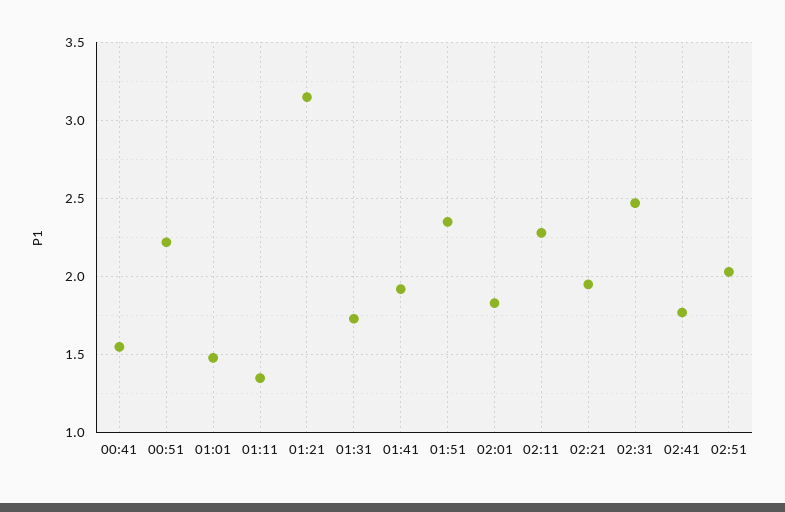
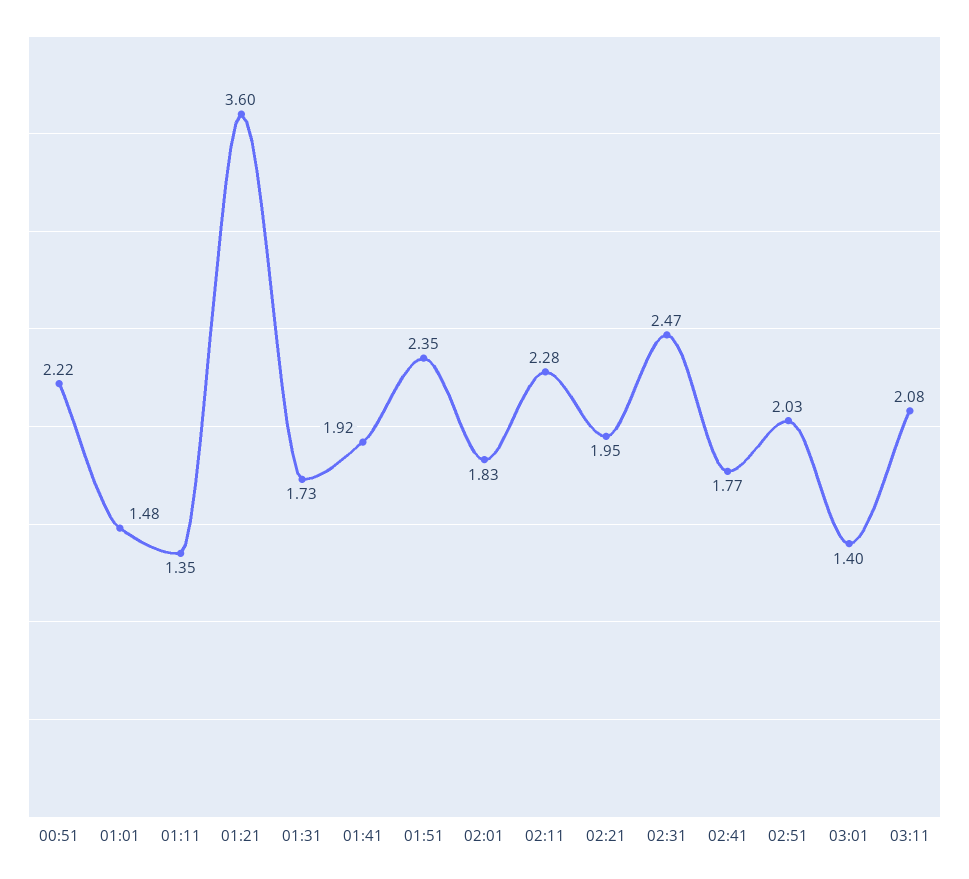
00:41: 1.55 -> none
01:21: 3.15 -> 3.6
03:01: none -> 1.4
03:11: none -> 2.08

